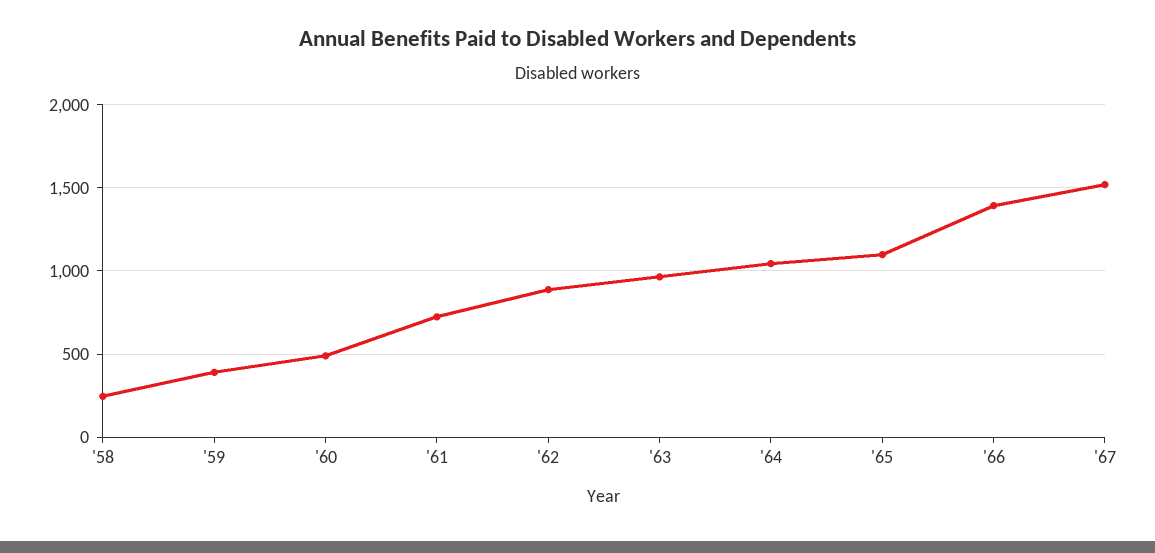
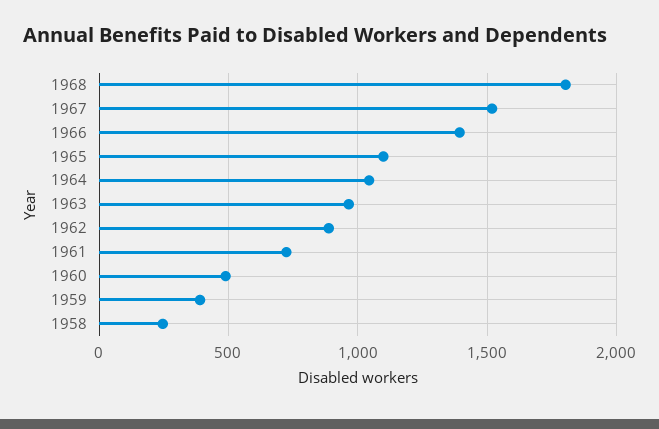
1968: none -> 1800

